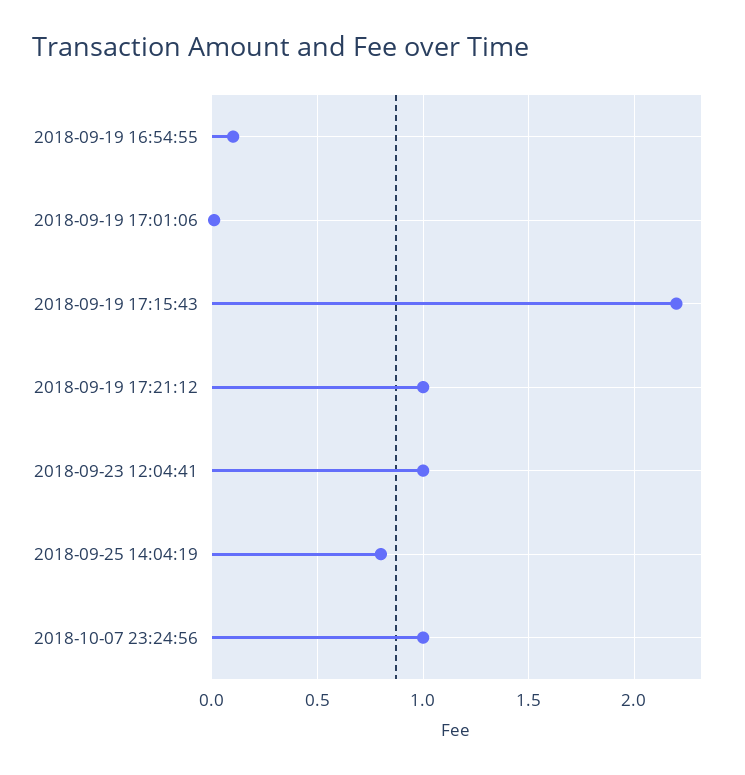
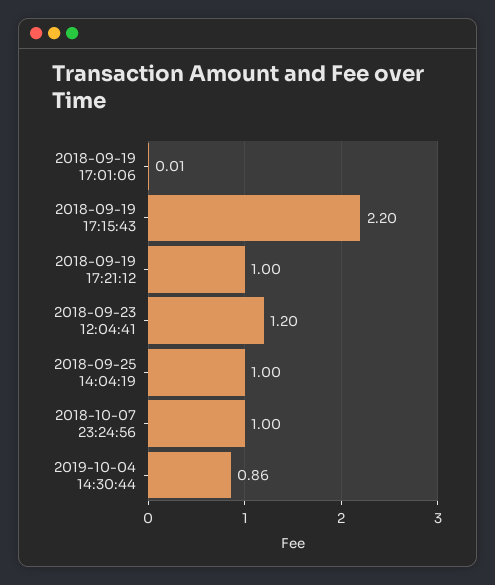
2018-09-19 16:54:55: 0.1 -> none
2018-09-23 12:04:41: 1 -> 1.2
2018-09-25 14:04:19: 0.8 -> 1
2019-10-04 14:30:44: none -> 0.86

